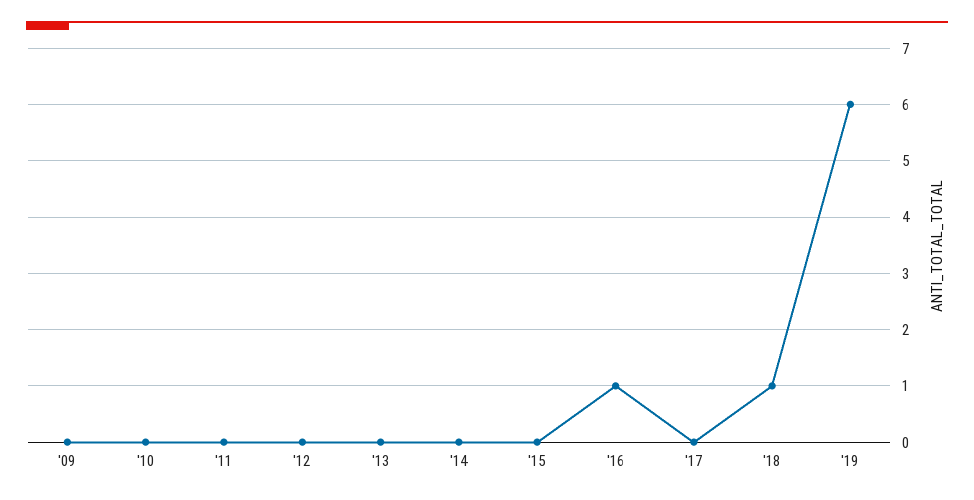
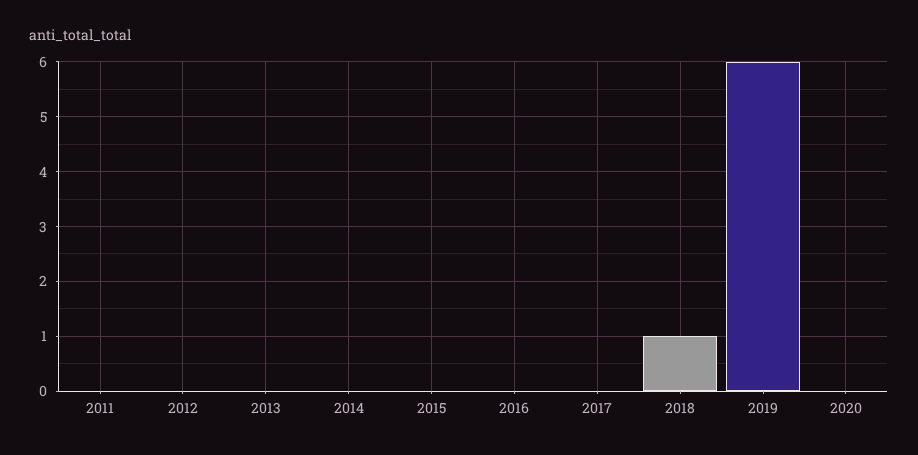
'09: 0 -> none
'10: 0 -> none
'16: 1 -> 0
2020: none -> 0

